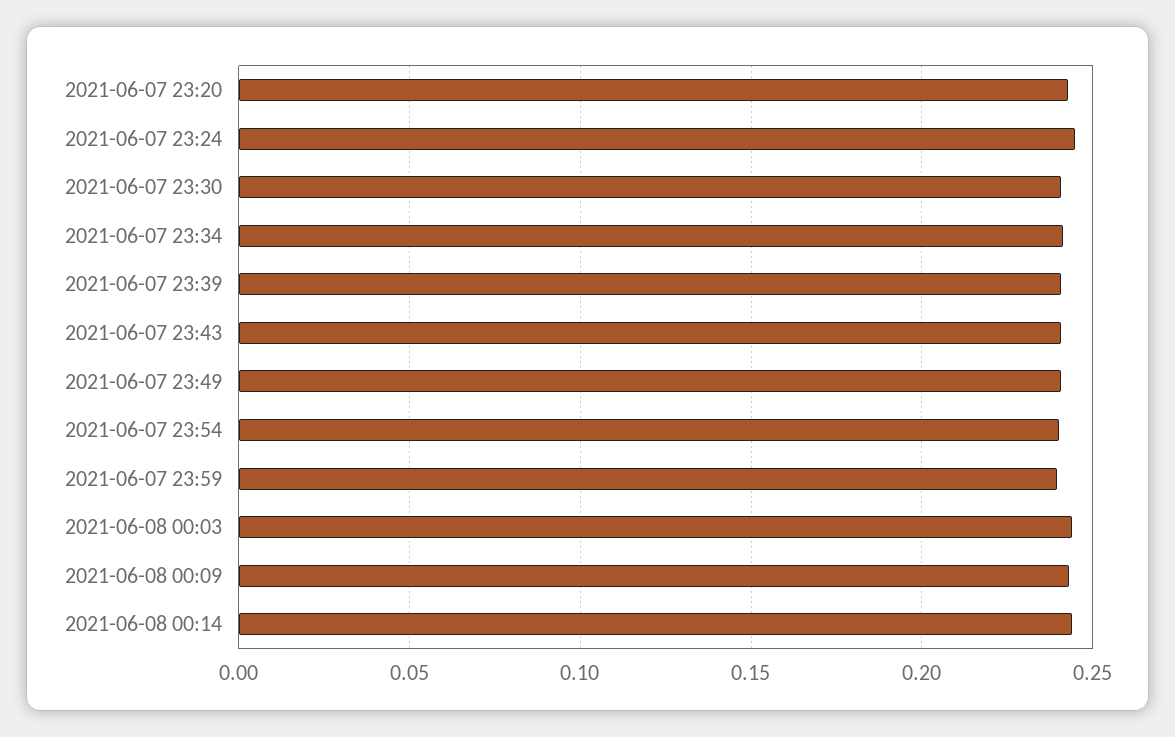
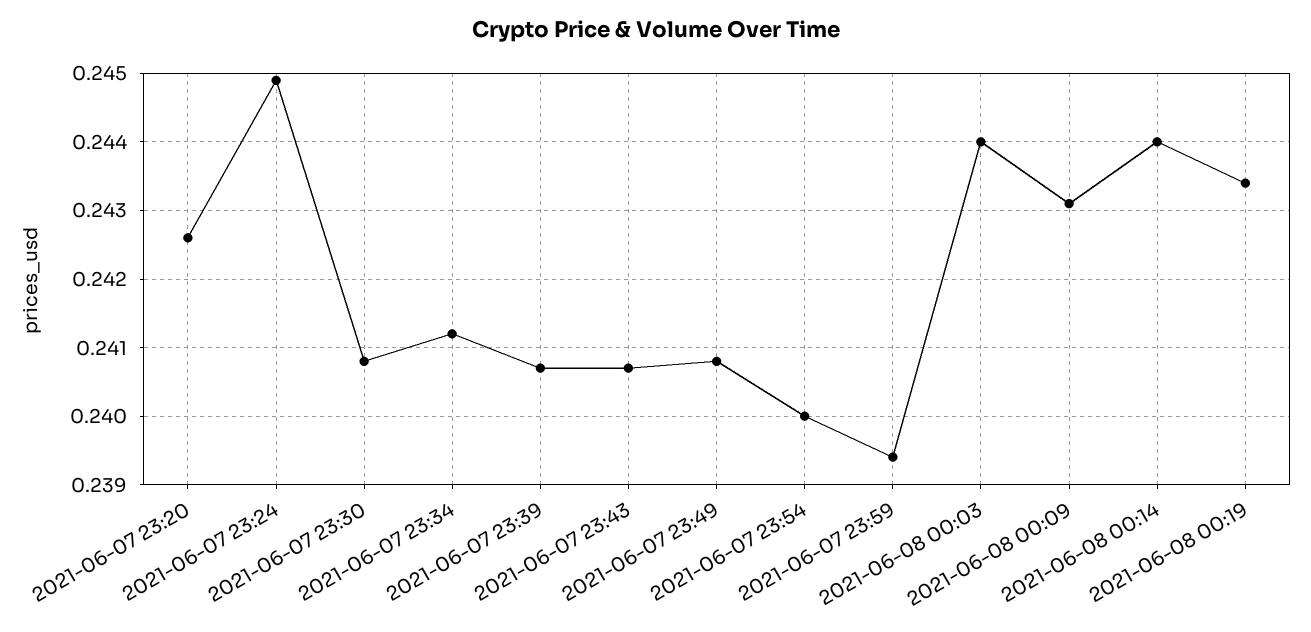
2021-06-08 00:19: none -> 0.2434

